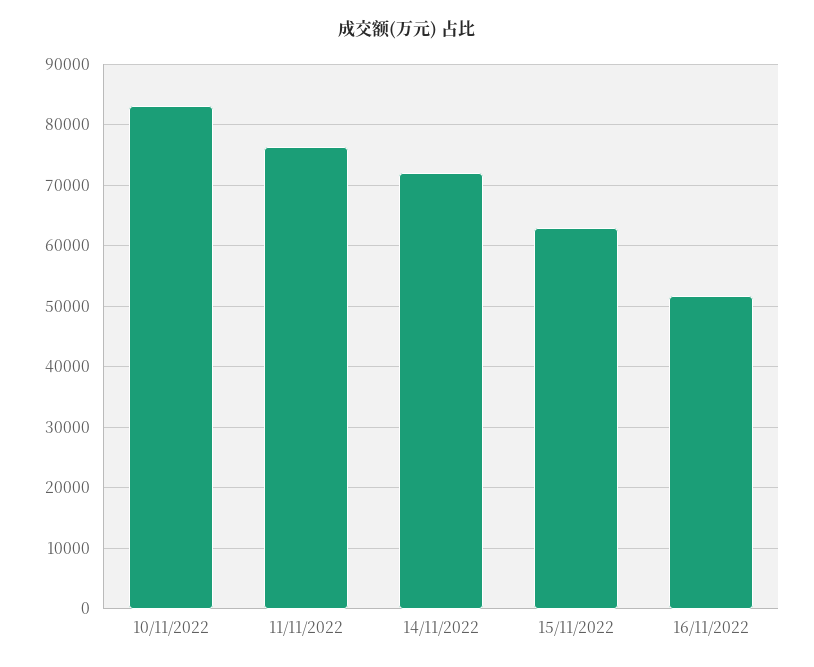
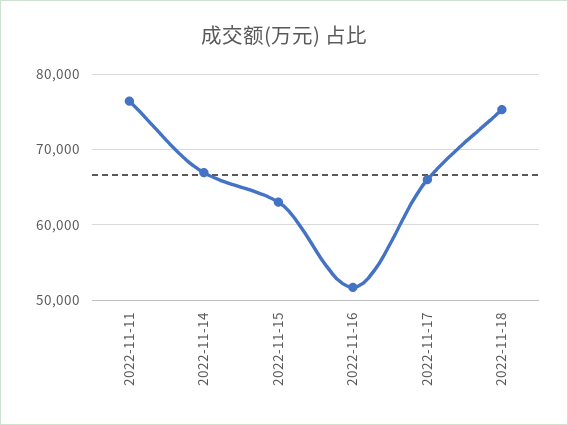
10/11/2022: 83000 -> none
14/11/2022: 72000 -> 67000
2022-11-17: none -> 66000
2022-11-18: none -> 75000

